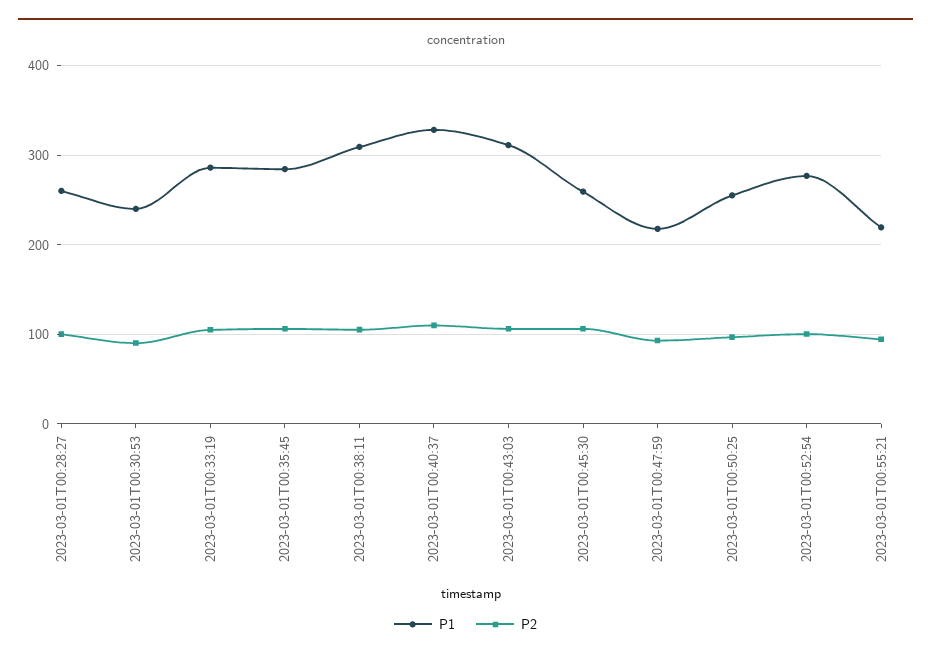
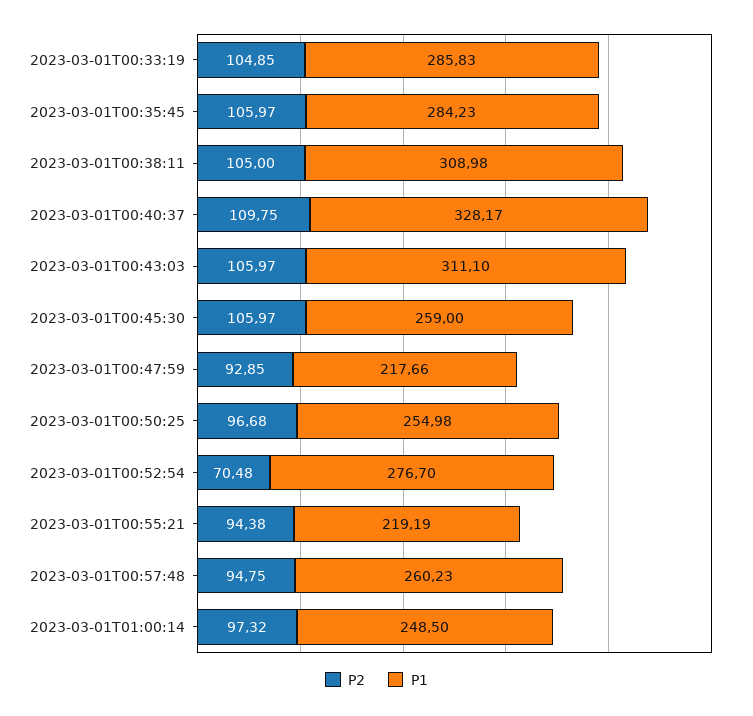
P1, 2023-03-01T00:28:27: 260 -> none
P2, 2023-03-01T00:28:27: 100 -> none
P1, 2023-03-01T00:30:53: 240 -> none
P2, 2023-03-01T00:30:53: 90 -> none
P2, 2023-03-01T00:52:54: 100 -> 70.48
P2, 2023-03-01T00:57:48: none -> 94.75
P1, 2023-03-01T00:57:48: none -> 260.23
P2, 2023-03-01T01:00:14: none -> 97.32
P1, 2023-03-01T01:00:14: none -> 248.5

